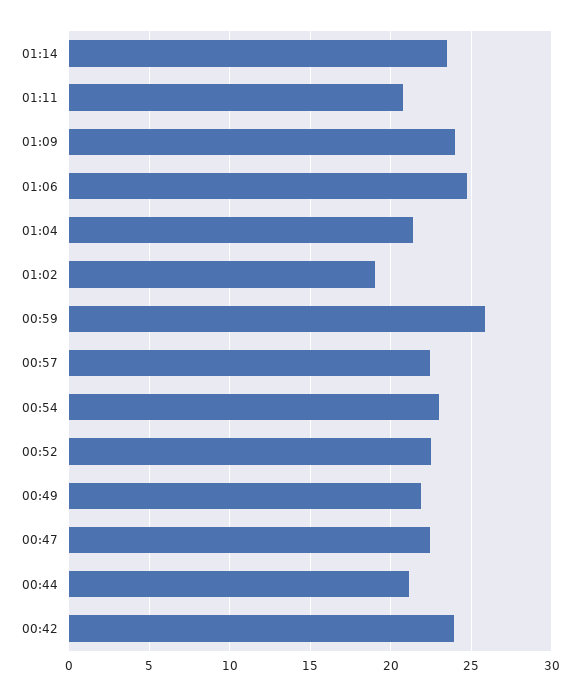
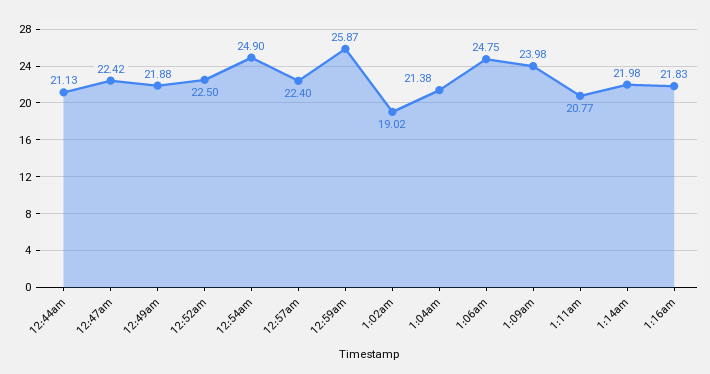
01:14: 23.5 -> 21.98
00:54: 23 -> 24.9
00:42: 24 -> none
1:16am: none -> 21.83

